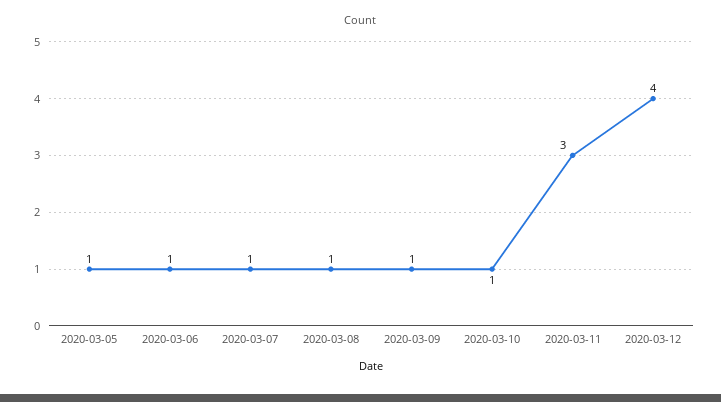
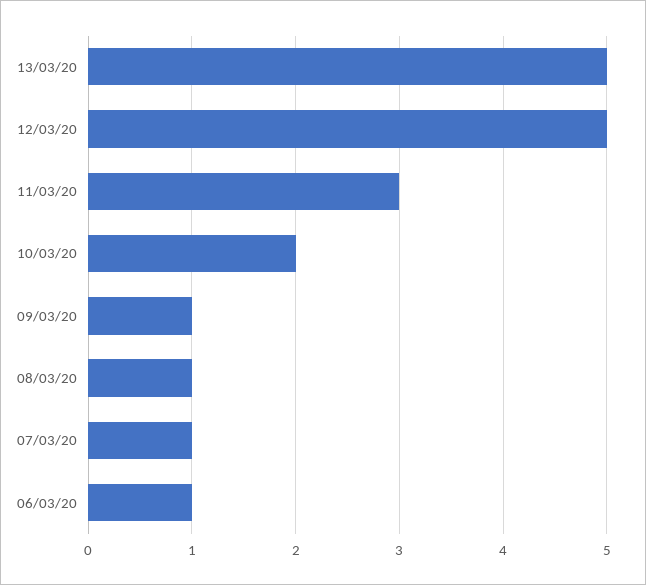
2020-03-05: 1 -> none
2020-03-10: 1 -> 2
2020-03-12: 4 -> 5
13/03/20: none -> 5

